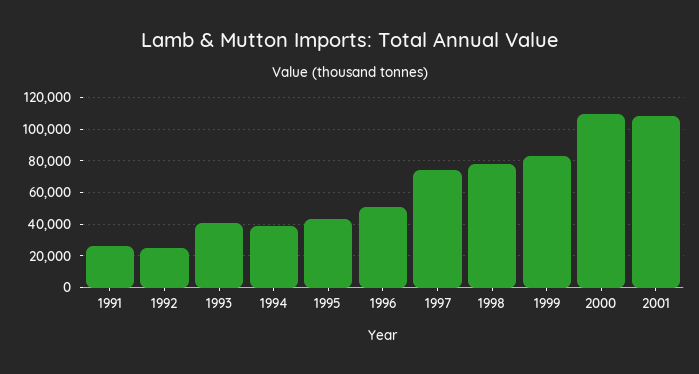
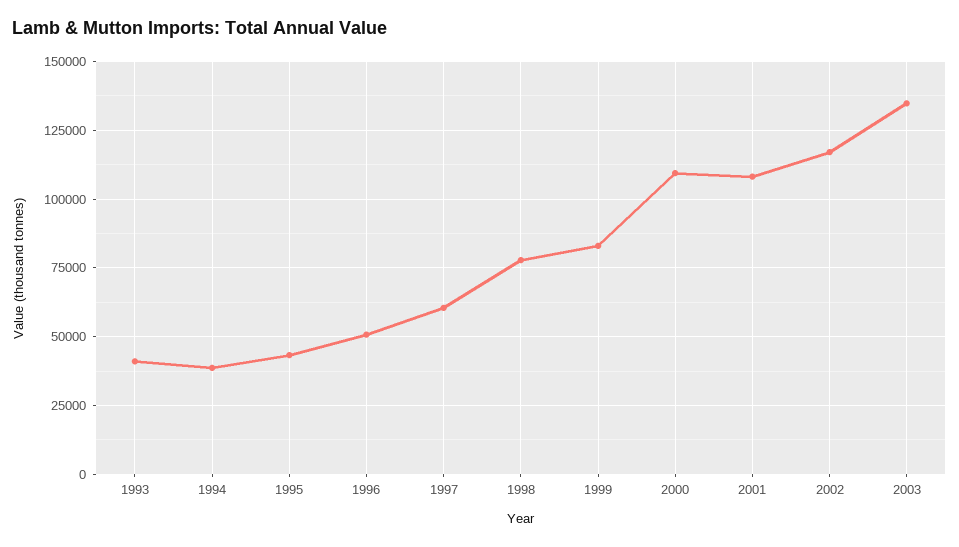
1991: 25000 -> none
1992: 25000 -> none
1997: 75000 -> 60000
2002: none -> 117500
2003: none -> 135000

